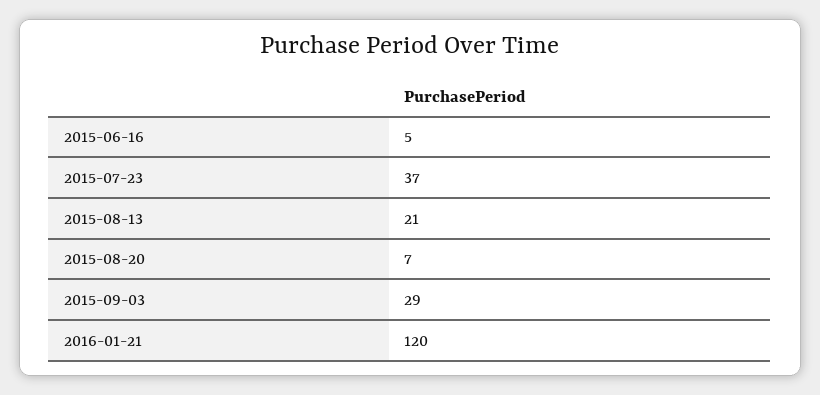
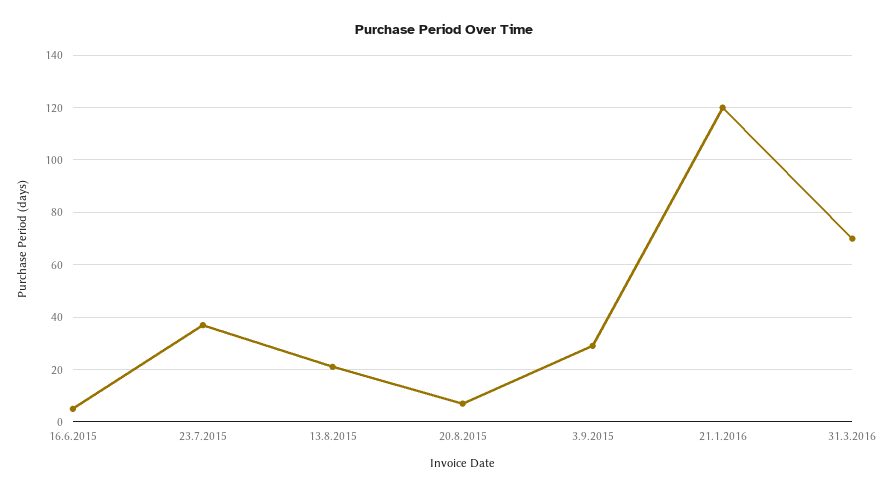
31.3.2016: none -> 70

